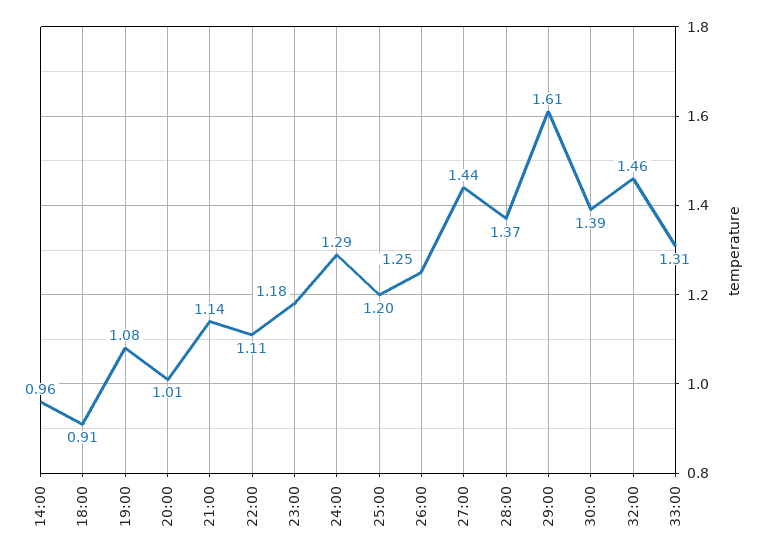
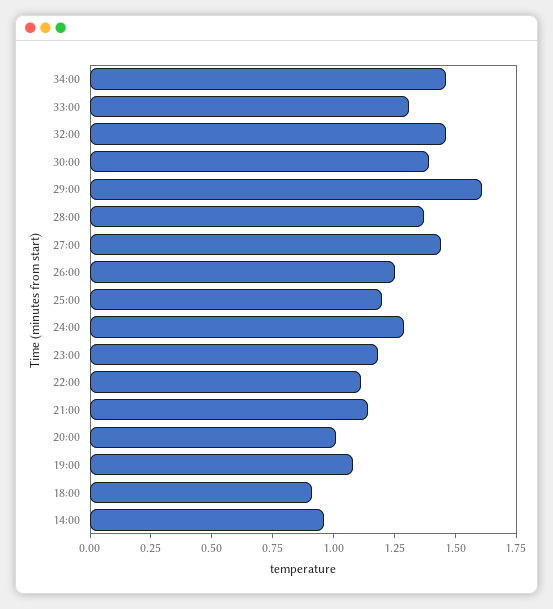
34:00: none -> 1.45

